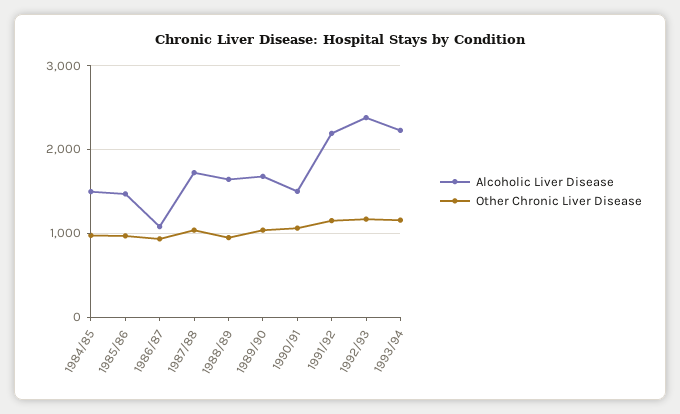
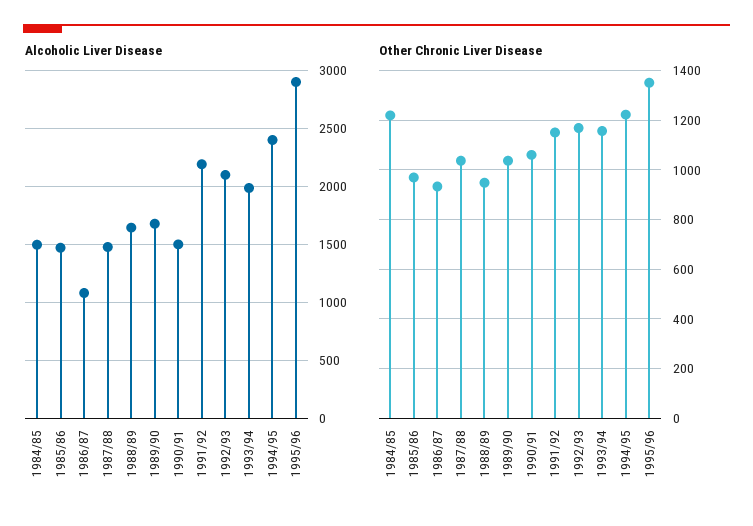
Other Chronic Liver Disease, 1984/85: 1000 -> 1225
Alcoholic Liver Disease, 1987/88: 1700 -> 1500
Alcoholic Liver Disease, 1992/93: 2400 -> 2100
Alcoholic Liver Disease, 1993/94: 2200 -> 2000
Alcoholic Liver Disease, 1994/95: none -> 2400
Alcoholic Liver Disease, 1995/96: none -> 2900
Other Chronic Liver Disease, 1994/95: none -> 1225
Other Chronic Liver Disease, 1995/96: none -> 1350

